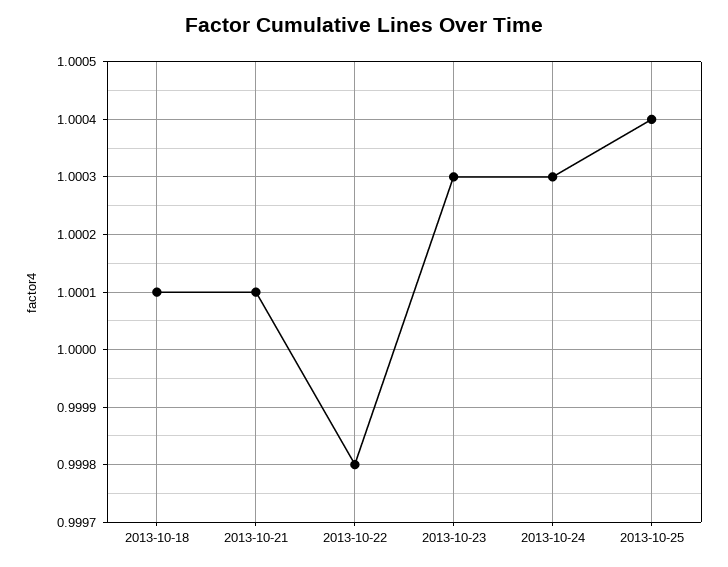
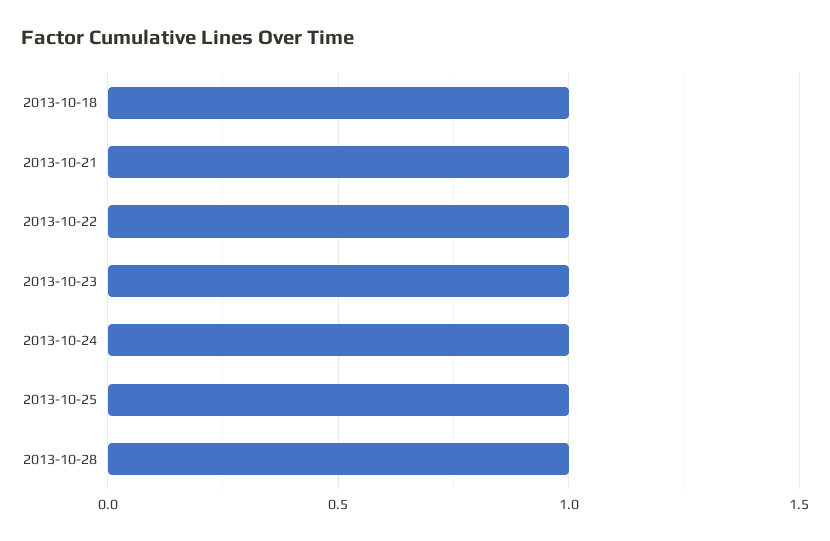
2013-10-28: none -> 1

